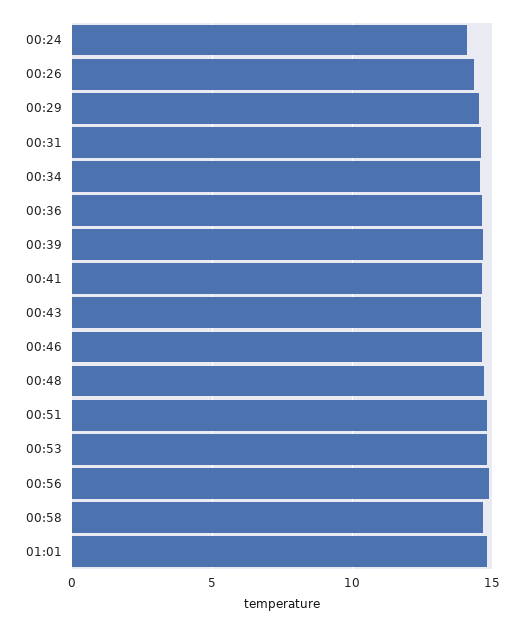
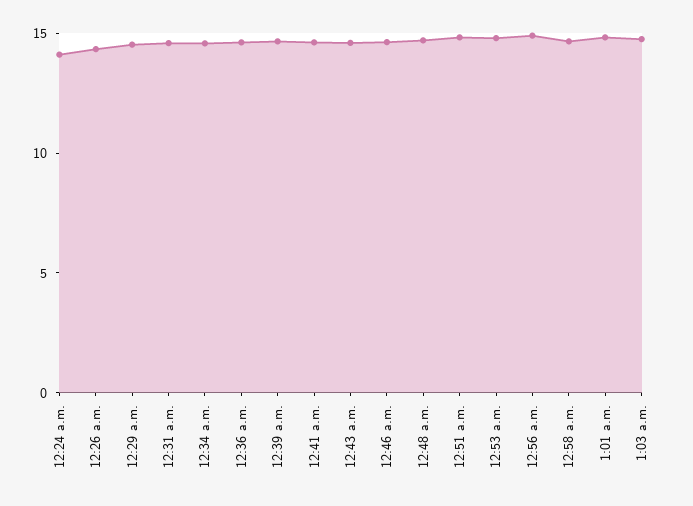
1:03 a.m.: none -> 15

